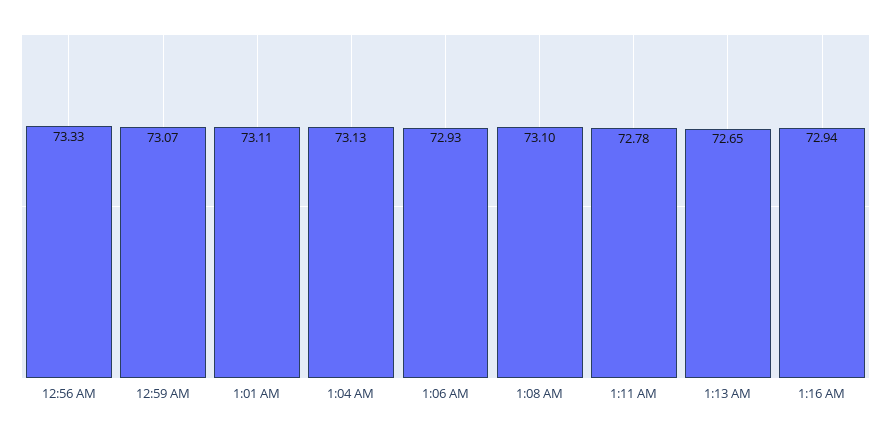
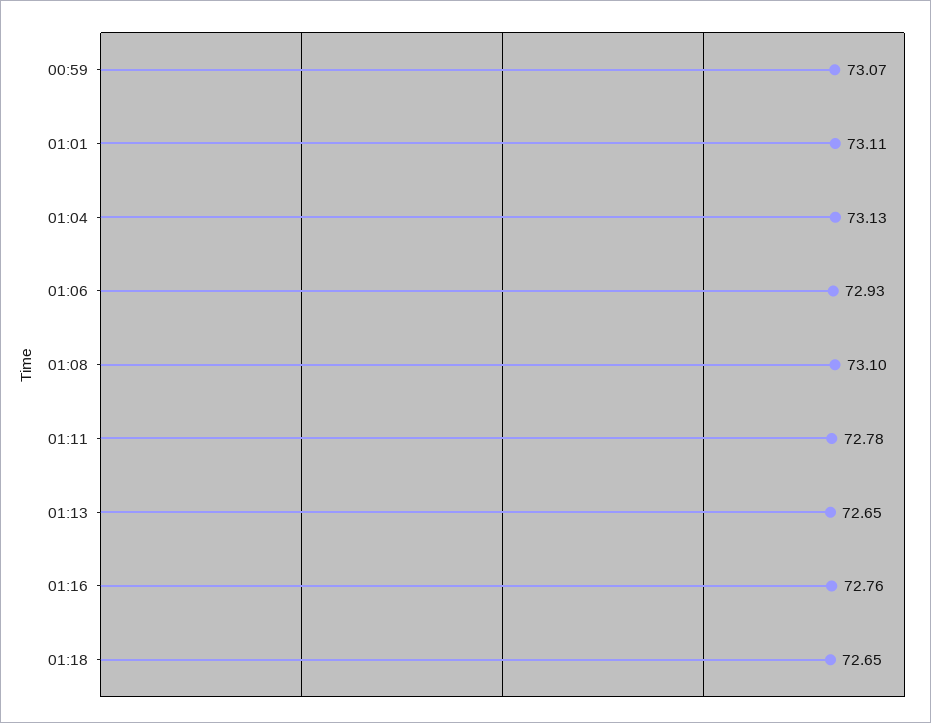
12:56 AM: 73.33 -> none
1:16 AM: 72.94 -> 72.76
01:18: none -> 72.65

